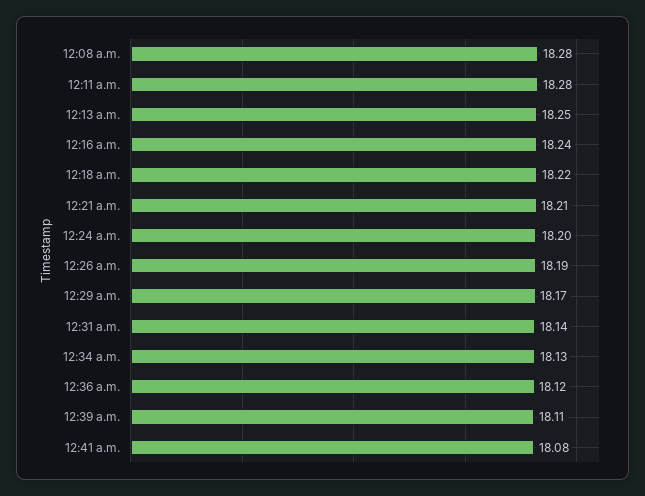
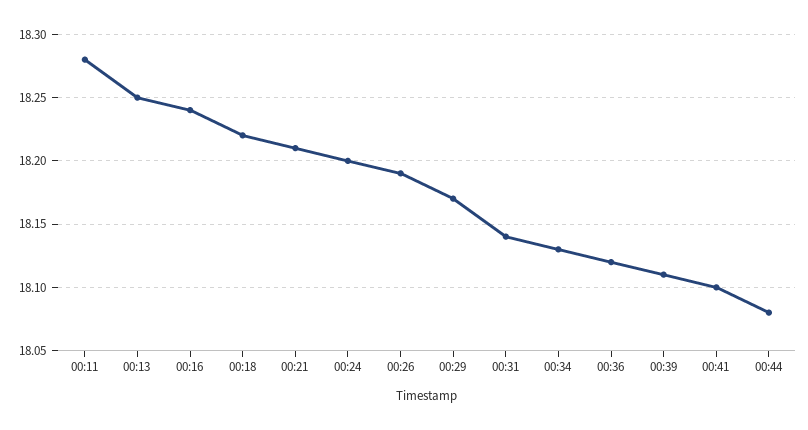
12:08 a.m.: 18.28 -> none
12:41 a.m.: 18.08 -> 18.1
00:44: none -> 18.08

